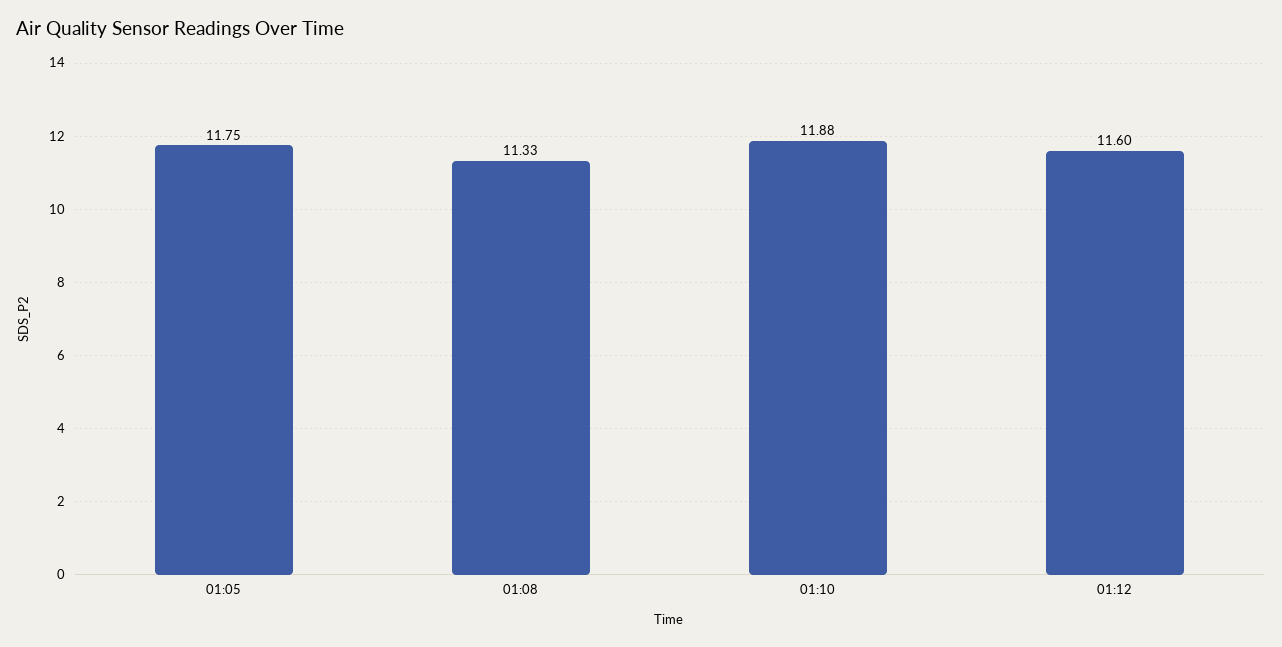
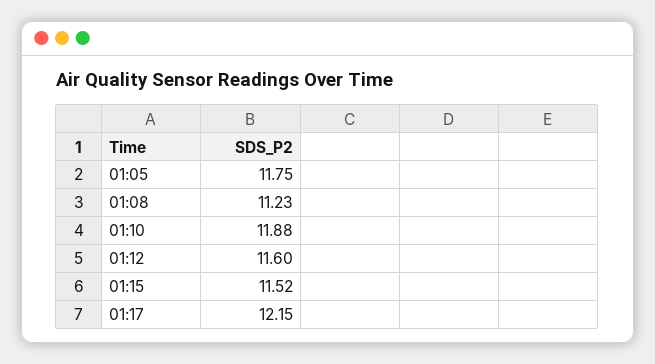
01:08: 11.33 -> 11.23
01:15: none -> 11.52
01:17: none -> 12.15

